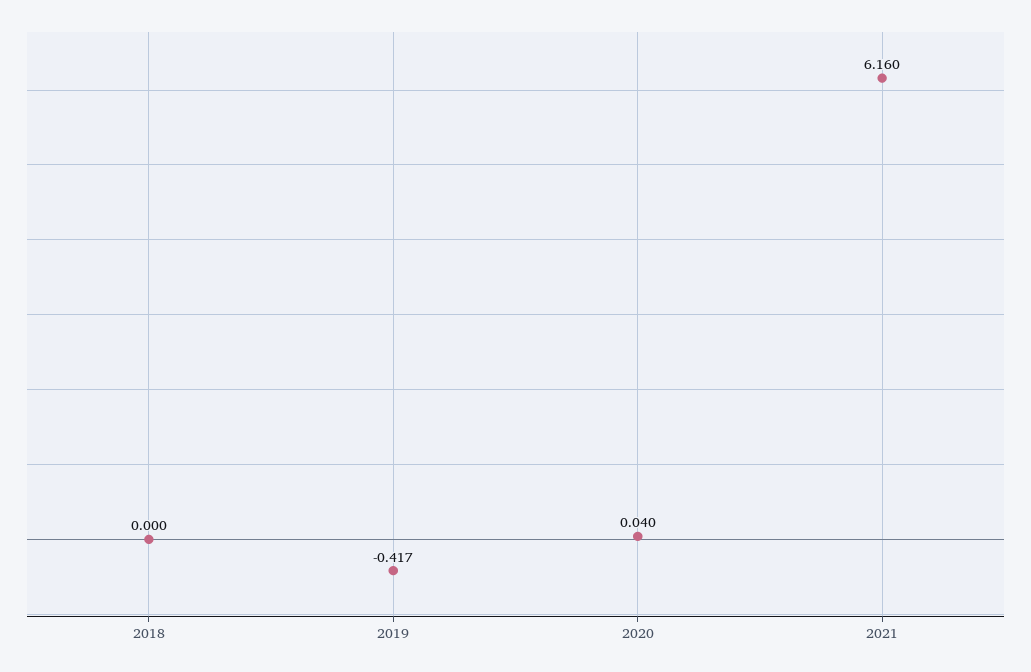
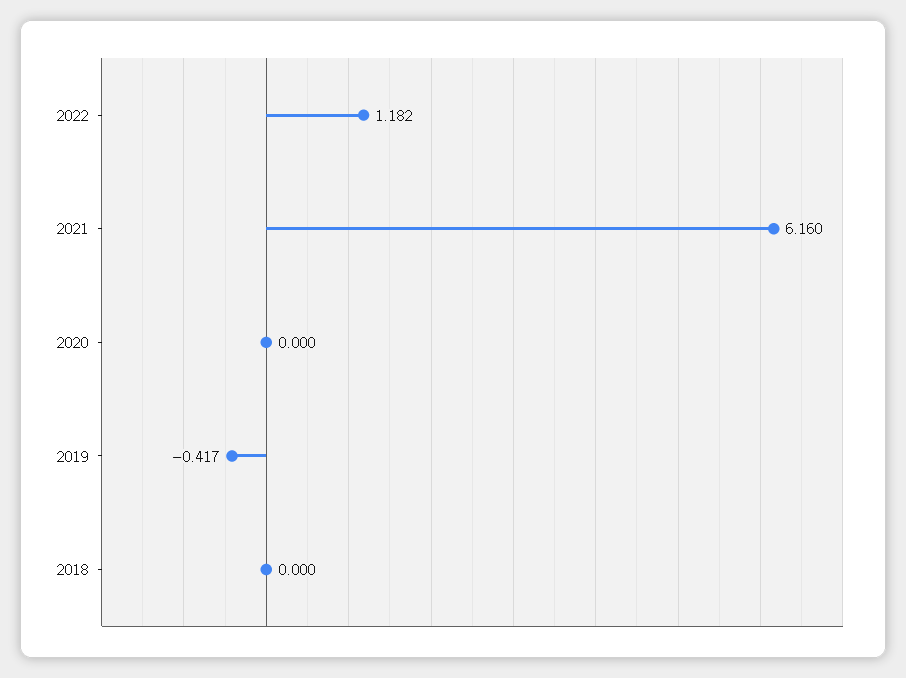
2020: 0.04 -> 0
2022: none -> 1.182

